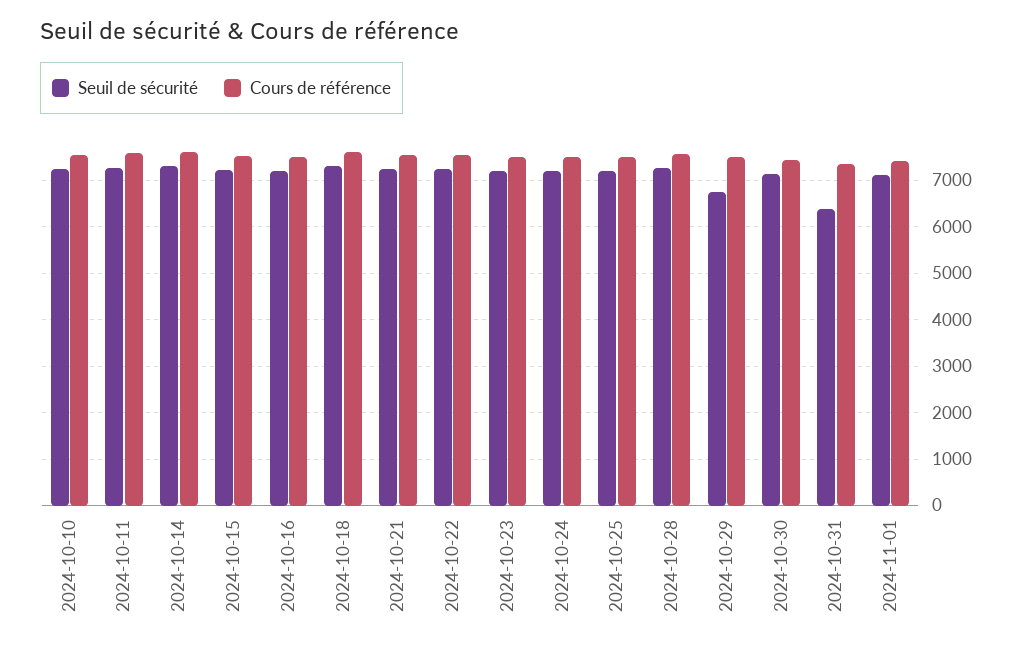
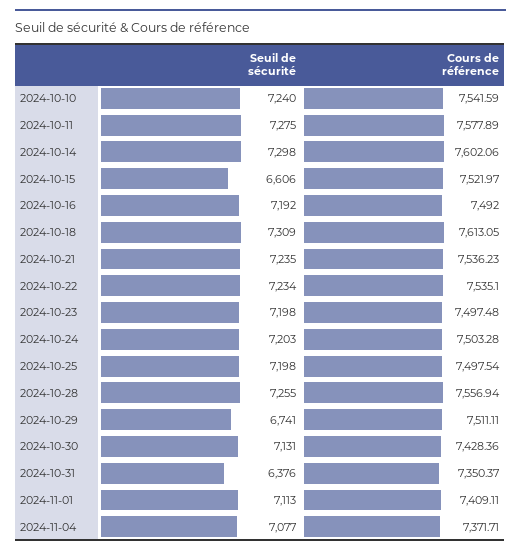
Seuil de sécurité, 2024-10-15: 7200 -> 6606
Seuil de sécurité, 2024-11-04: none -> 7077
Cours de référence, 2024-11-04: none -> 7371.71

